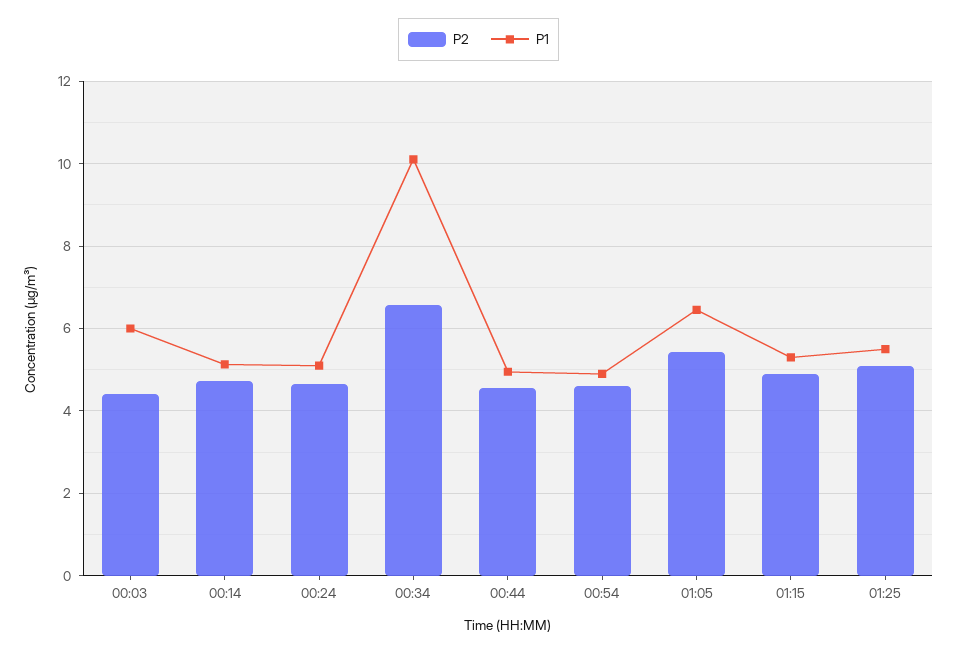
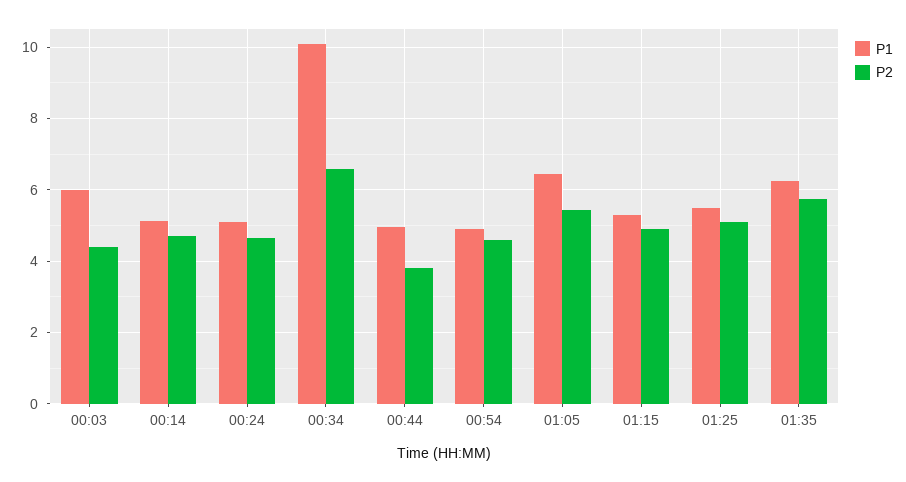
P2, 00:44: 4.6 -> 3.8
P1, 01:35: none -> 6.2
P2, 01:35: none -> 5.8

